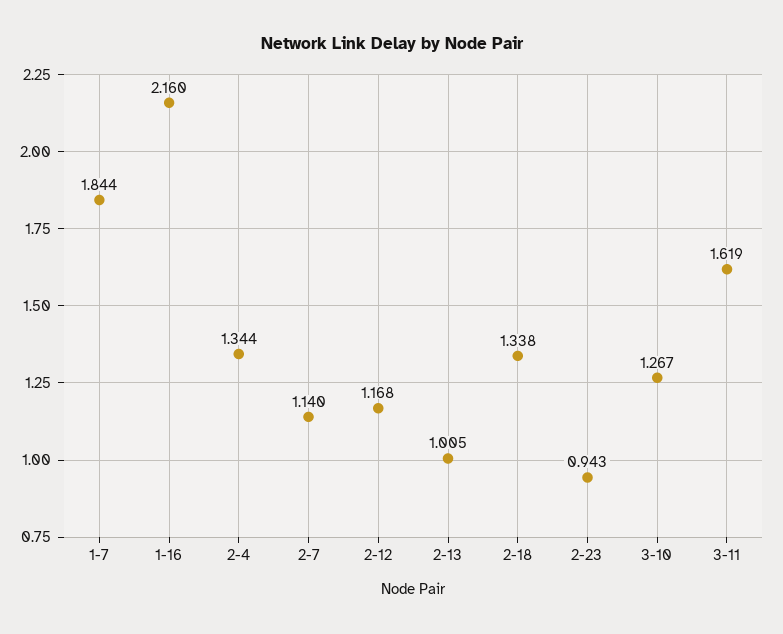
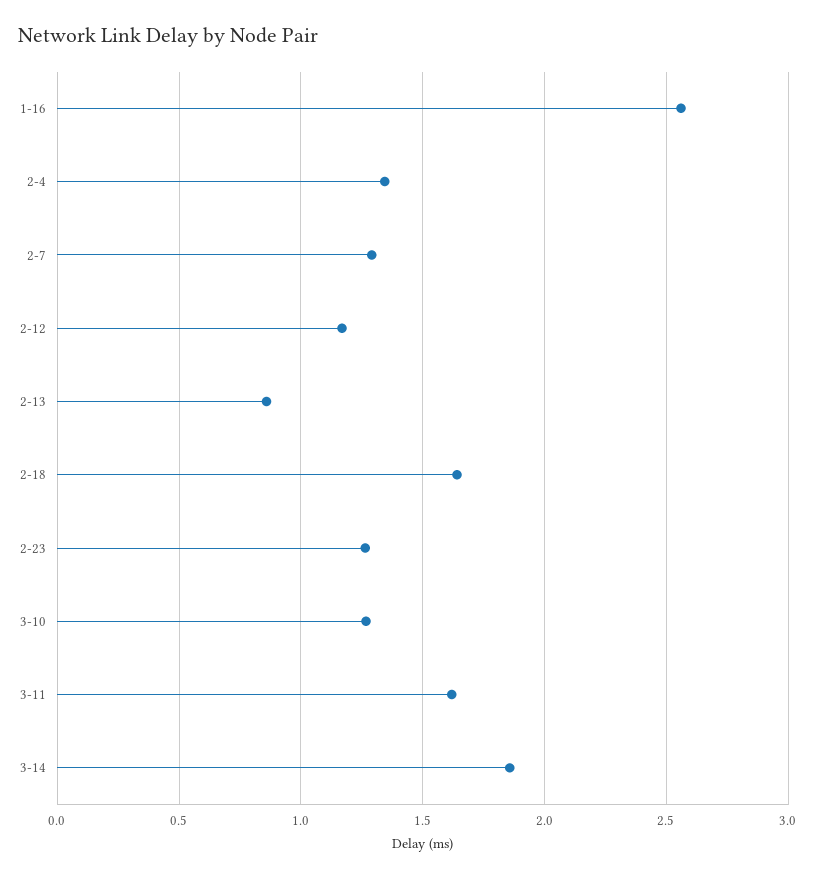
1-7: 1.844 -> none
1-16: 2.16 -> 2.55
2-7: 1.14 -> 1.3
2-13: 1.005 -> 0.85
2-18: 1.338 -> 1.65
2-23: 0.943 -> 1.25
3-14: none -> 1.85

